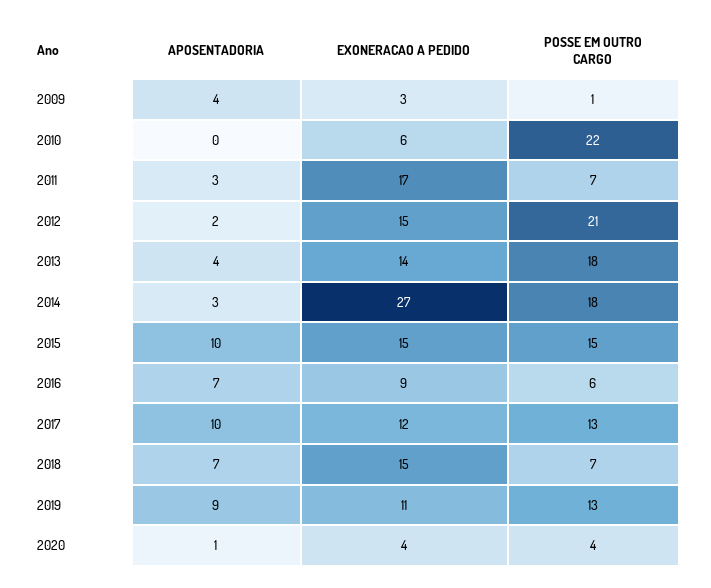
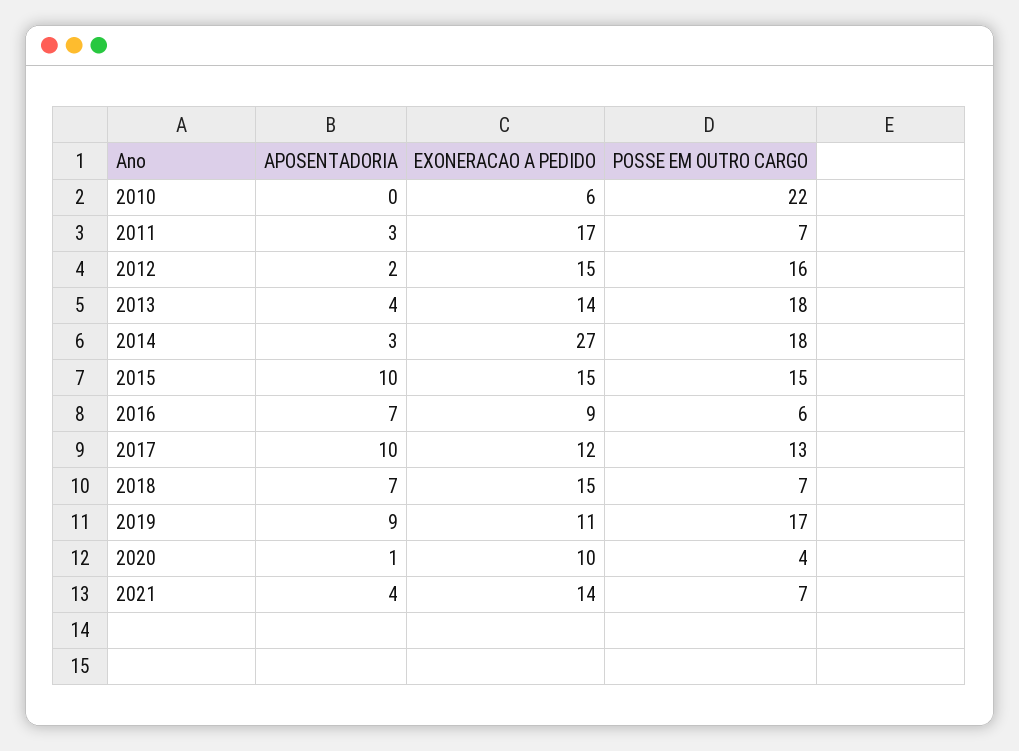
APOSENTADORIA, 2009: 4 -> none
EXONERACAO A PEDIDO, 2009: 3 -> none
POSSE EM OUTRO CARGO, 2009: 1 -> none
POSSE EM OUTRO CARGO, 2012: 21 -> 16
POSSE EM OUTRO CARGO, 2019: 13 -> 17
EXONERACAO A PEDIDO, 2020: 4 -> 10
APOSENTADORIA, 2021: none -> 4
EXONERACAO A PEDIDO, 2021: none -> 14
POSSE EM OUTRO CARGO, 2021: none -> 7

